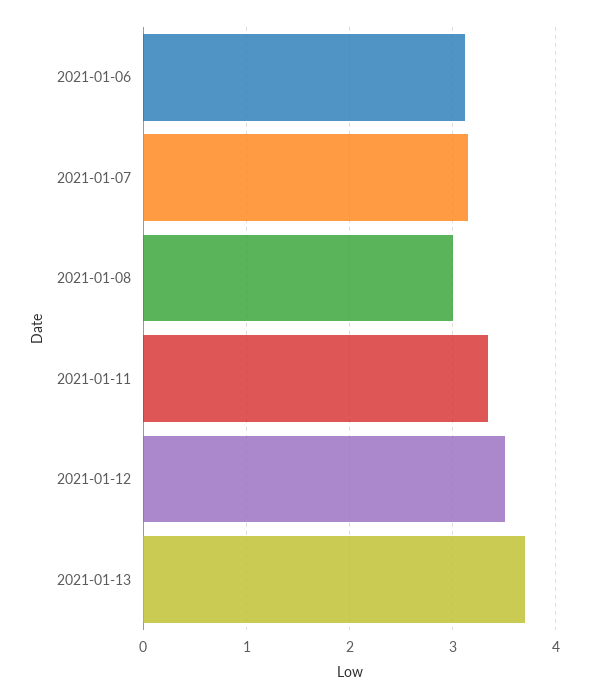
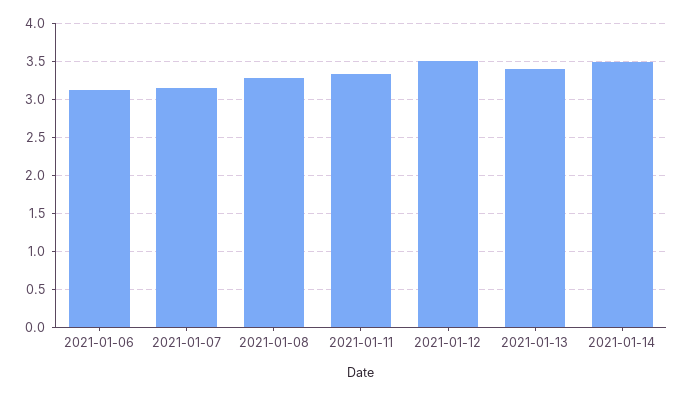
2021-01-08: 3 -> 3.3
2021-01-13: 3.7 -> 3.4
2021-01-14: none -> 3.5

